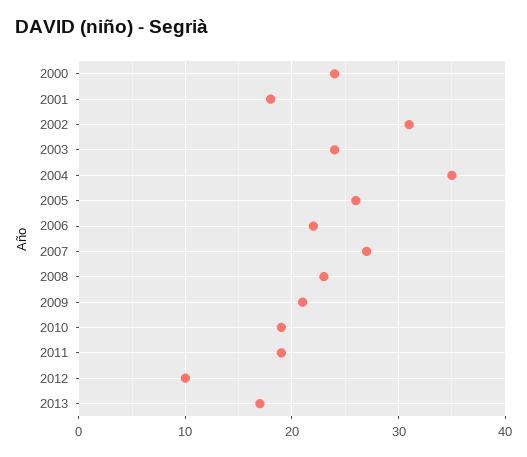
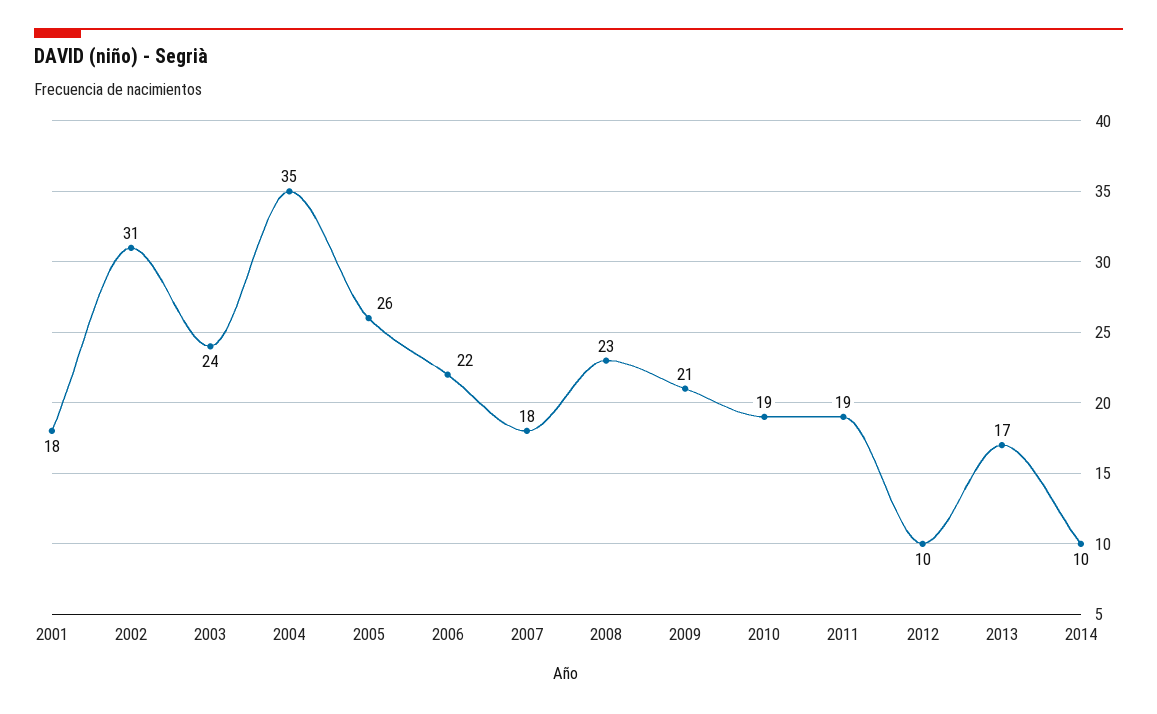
2000: 24 -> none
2007: 27 -> 18
2014: none -> 10

